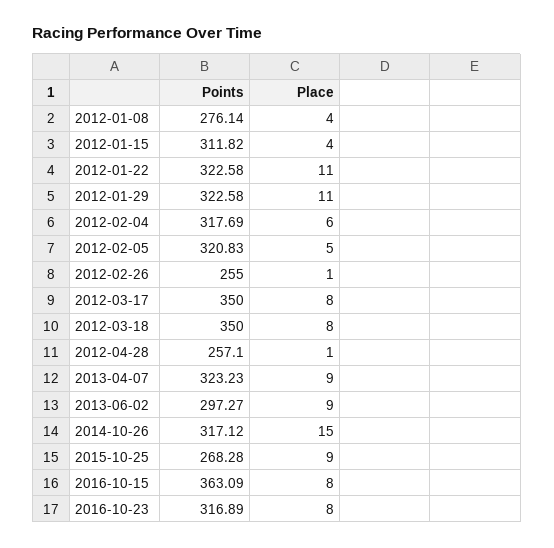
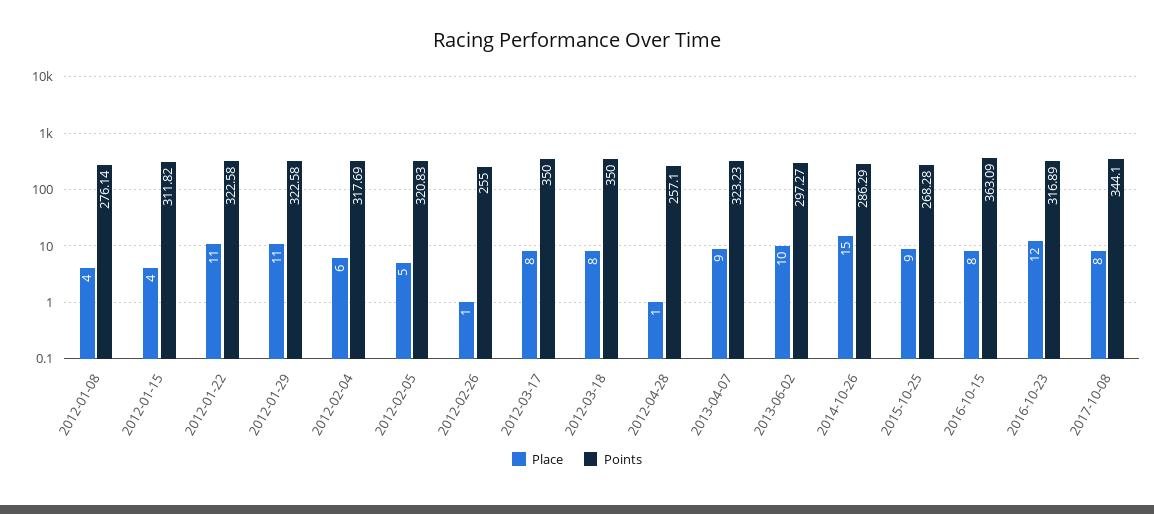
Place, 2013-06-02: 9 -> 10
Points, 2014-10-26: 317.12 -> 286.29
Place, 2016-10-23: 8 -> 12
Place, 2017-10-08: none -> 8
Points, 2017-10-08: none -> 344.1

